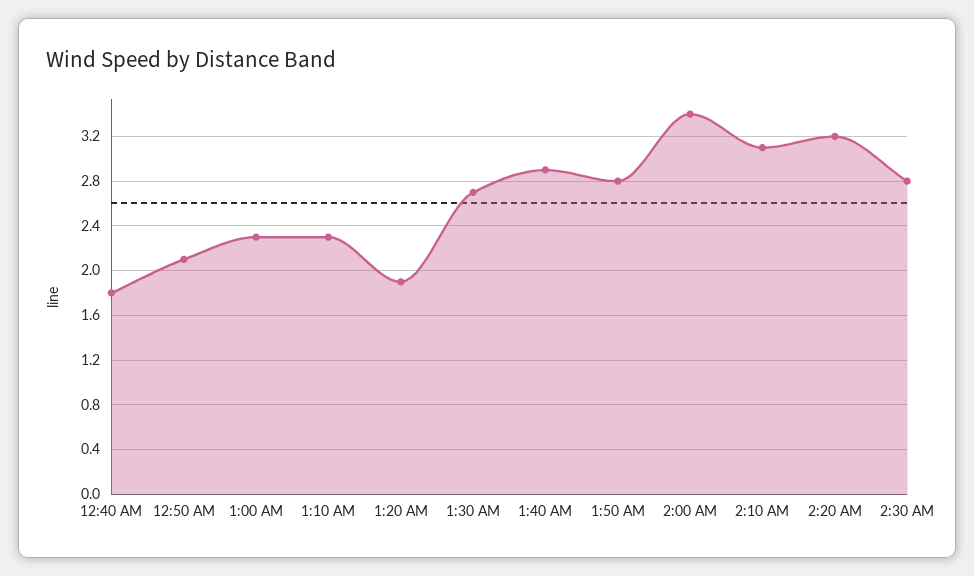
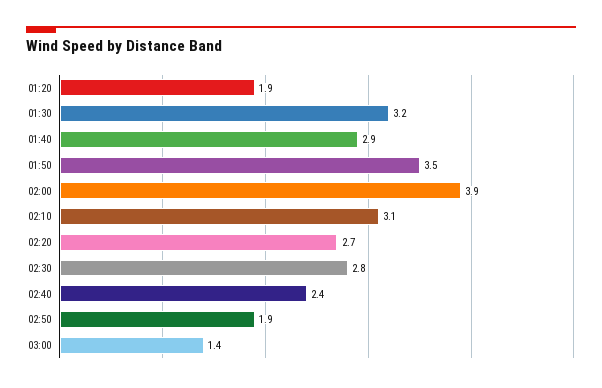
12:40 AM: 1.8 -> none
12:50 AM: 2.1 -> none
1:00 AM: 2.3 -> none
1:10 AM: 2.3 -> none
1:30 AM: 2.7 -> 3.2
1:50 AM: 2.8 -> 3.5
2:00 AM: 3.4 -> 3.9
2:20 AM: 3.2 -> 2.7
02:40: none -> 2.4
02:50: none -> 1.9
03:00: none -> 1.4

